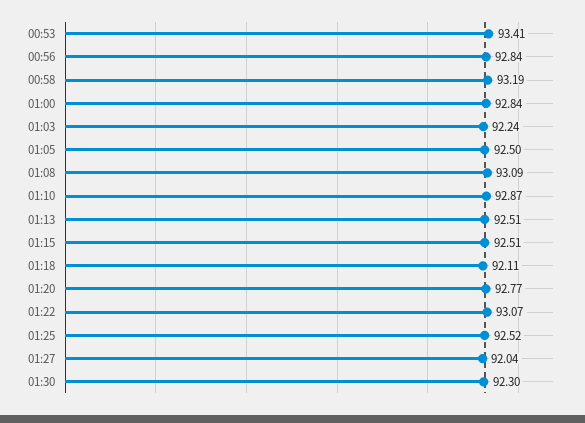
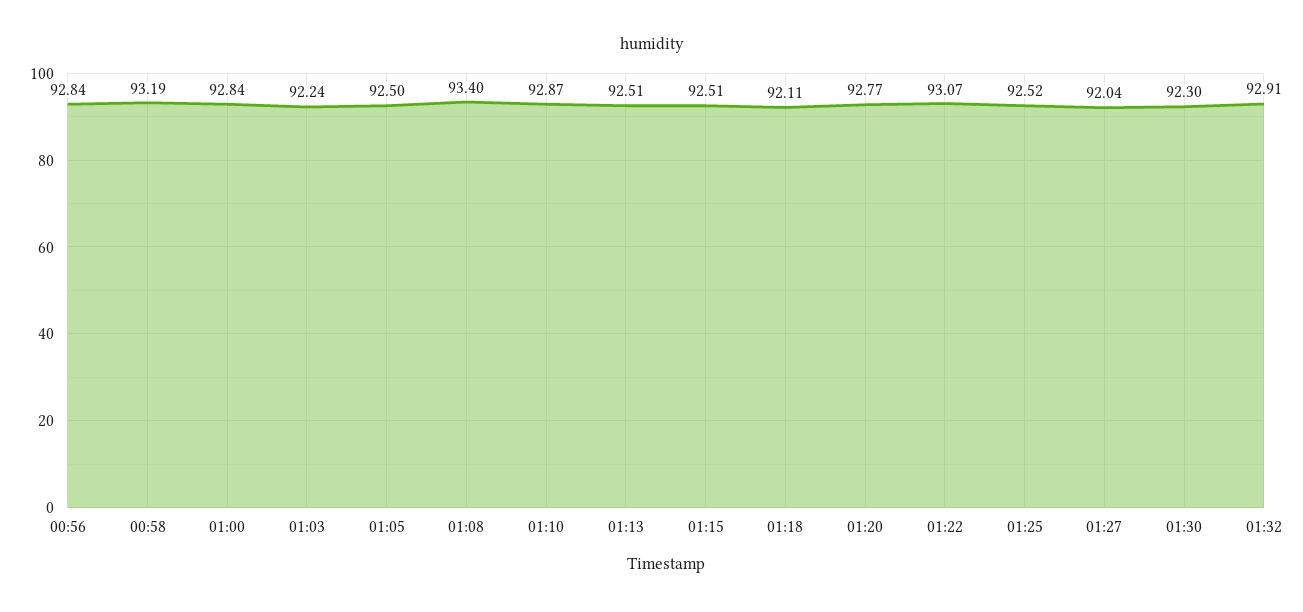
00:53: 93.41 -> none
01:08: 93.09 -> 93.4
01:32: none -> 92.91

